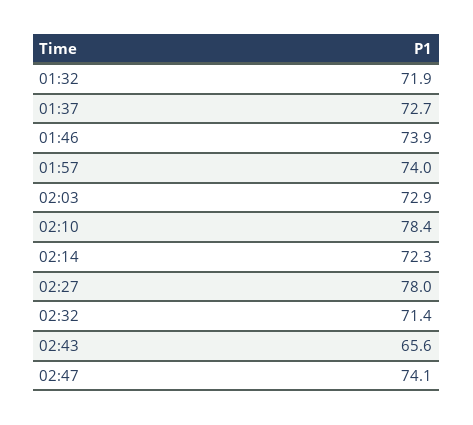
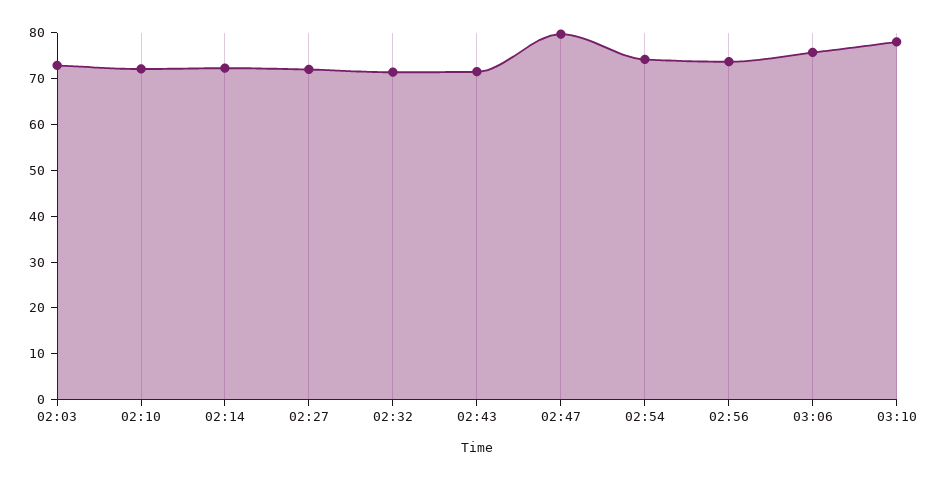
01:32: 71.9 -> none
01:37: 72.7 -> none
01:46: 73.9 -> none
01:57: 74 -> none
02:10: 78.4 -> 72
02:27: 78 -> 72
02:43: 65.6 -> 72
02:47: 74.1 -> 80
02:54: none -> 74
02:56: none -> 74
03:06: none -> 76
03:10: none -> 78

